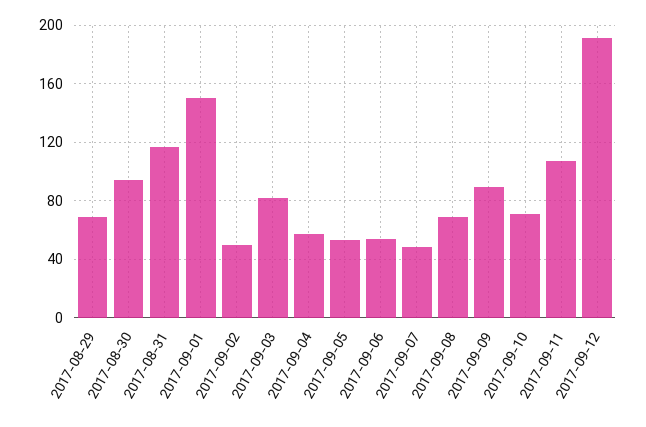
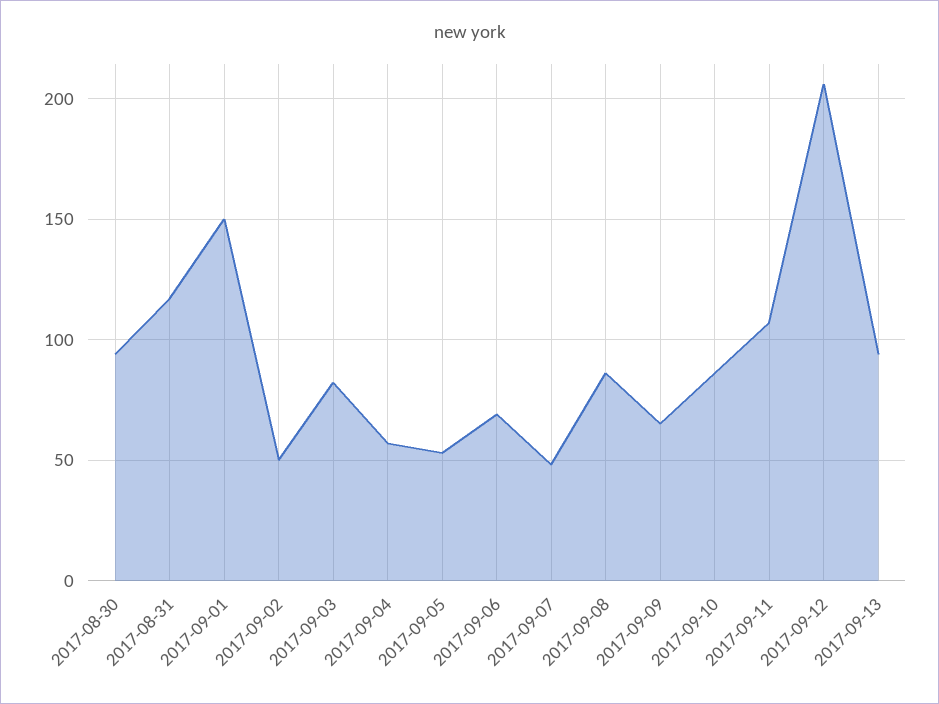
2017-08-29: 70 -> none
2017-09-06: 55 -> 70
2017-09-08: 70 -> 85
2017-09-09: 90 -> 65
2017-09-10: 70 -> 85
2017-09-12: 190 -> 205
2017-09-13: none -> 95

